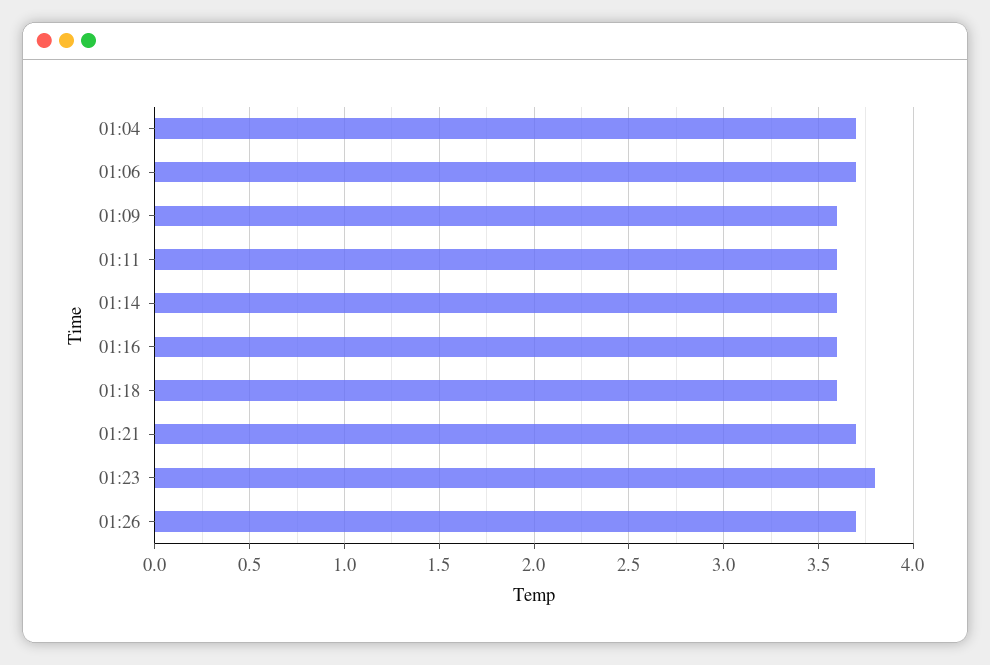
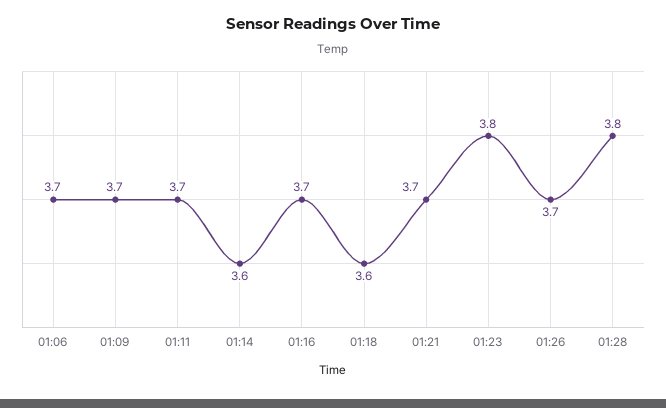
01:04: 3.7 -> none
01:09: 3.6 -> 3.7
01:11: 3.6 -> 3.7
01:16: 3.6 -> 3.7
01:28: none -> 3.8

